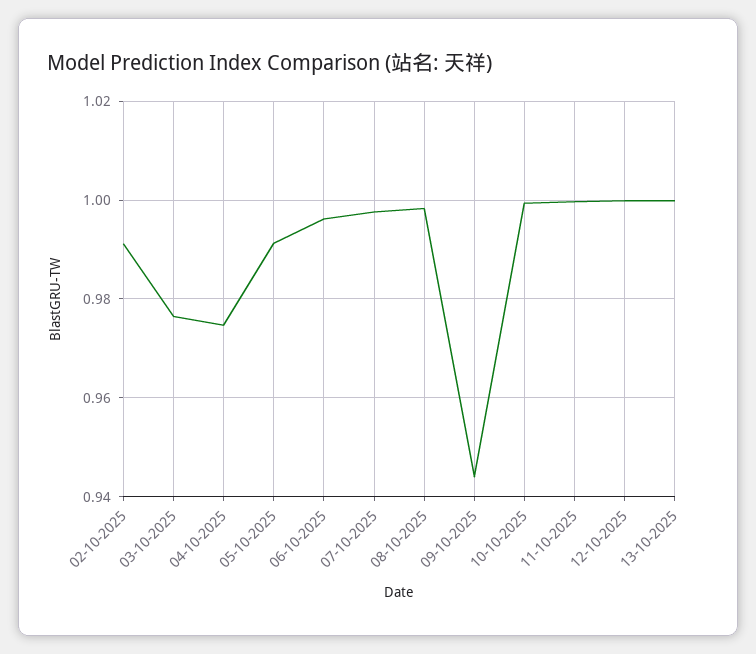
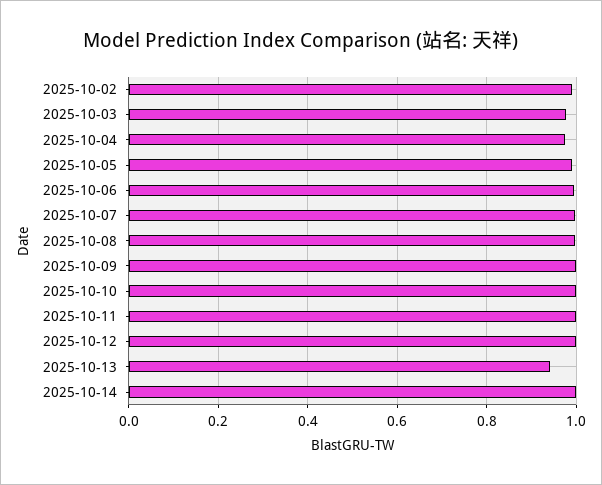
09-10-2025: 0.944 -> 1
13-10-2025: 1 -> 0.94
2025-10-14: none -> 1

